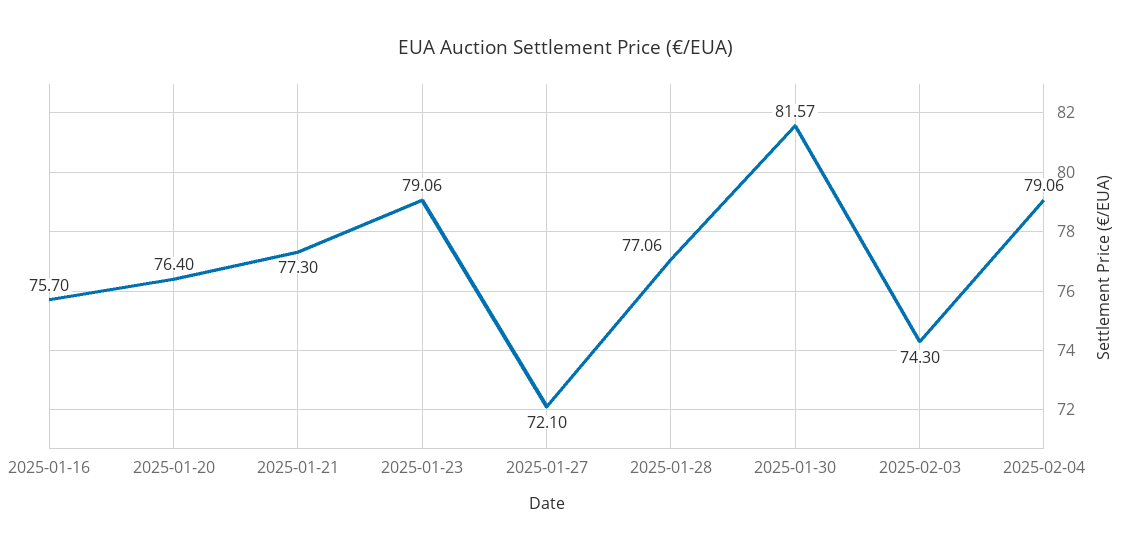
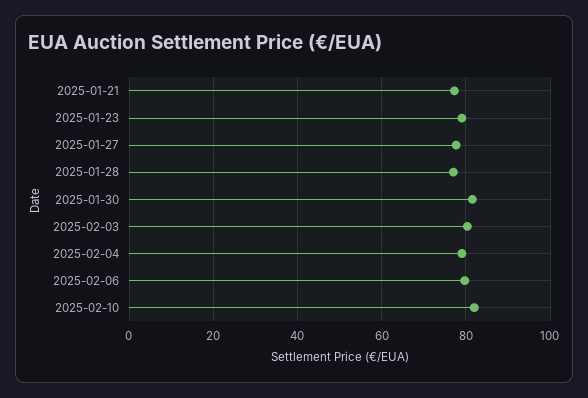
2025-01-16: 75.7 -> none
2025-01-20: 76.4 -> none
2025-01-27: 72.1 -> 78
2025-02-03: 74.3 -> 80
2025-02-06: none -> 80
2025-02-10: none -> 82

